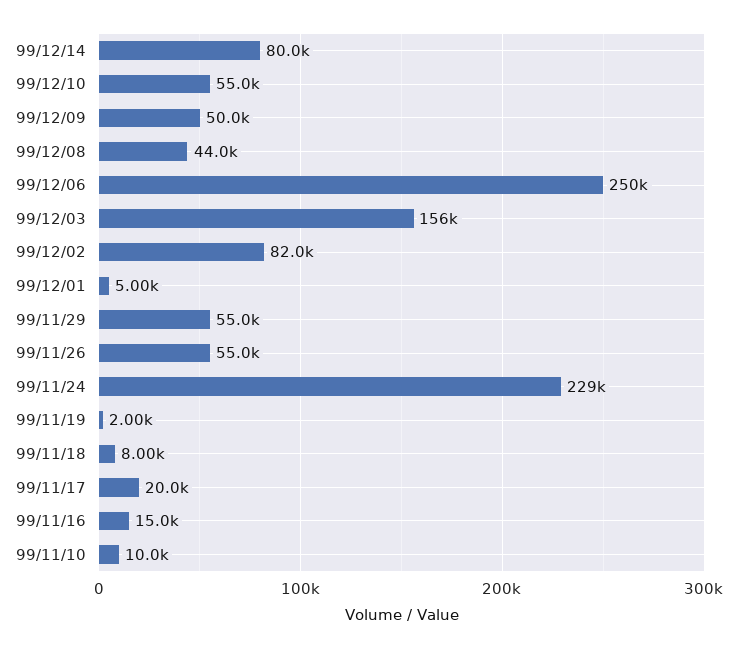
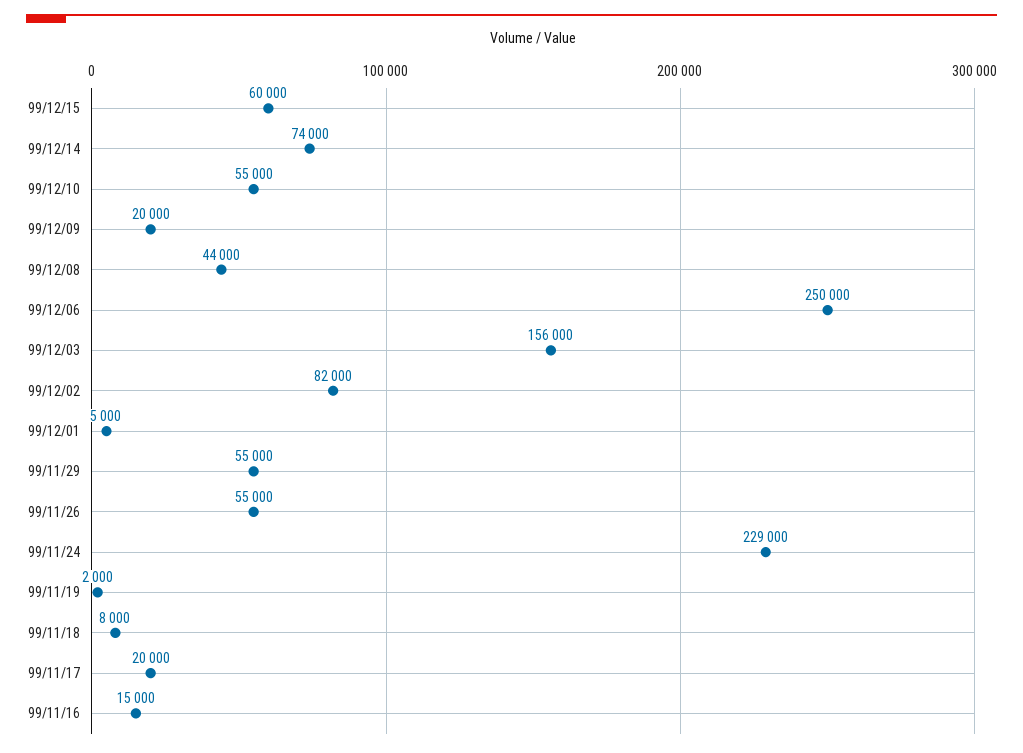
99/12/14: 80000 -> 74000
99/12/09: 50000 -> 20000
99/11/10: 10000 -> none
99/12/15: none -> 60000

